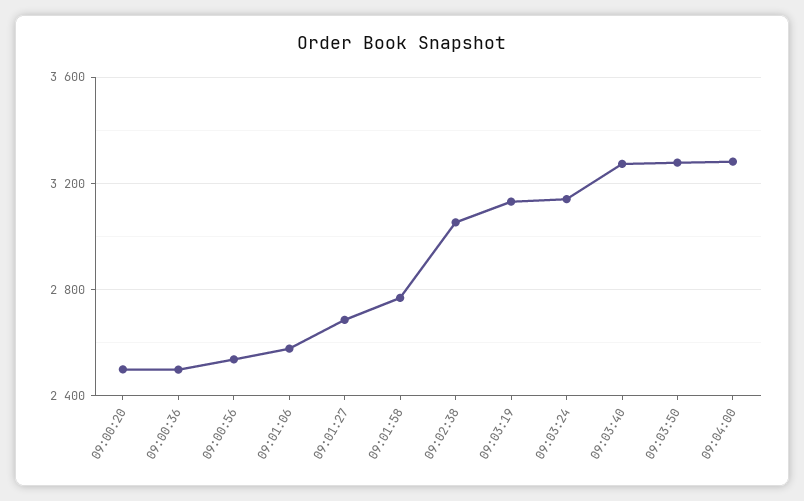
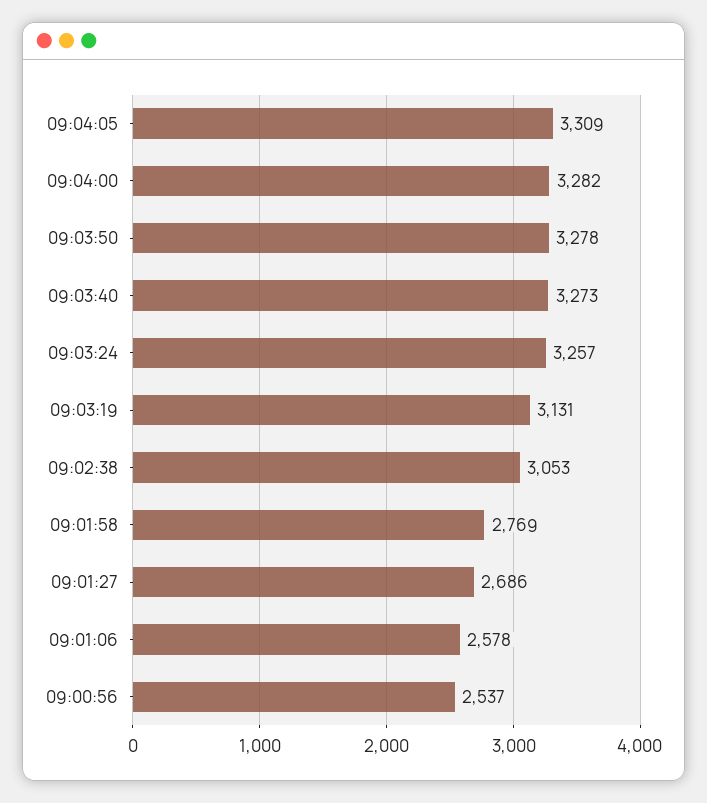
09:00:20: 2500 -> none
09:00:36: 2500 -> none
09:03:24: 3150 -> 3257
09:04:05: none -> 3309

